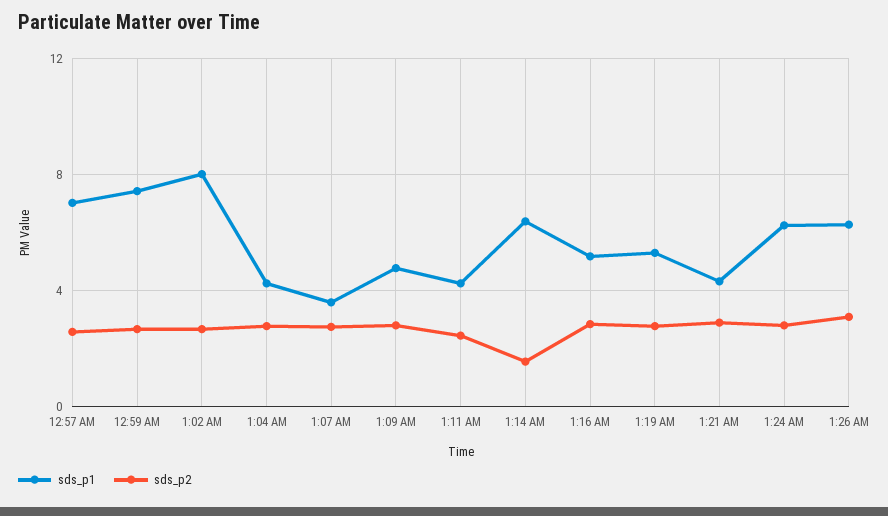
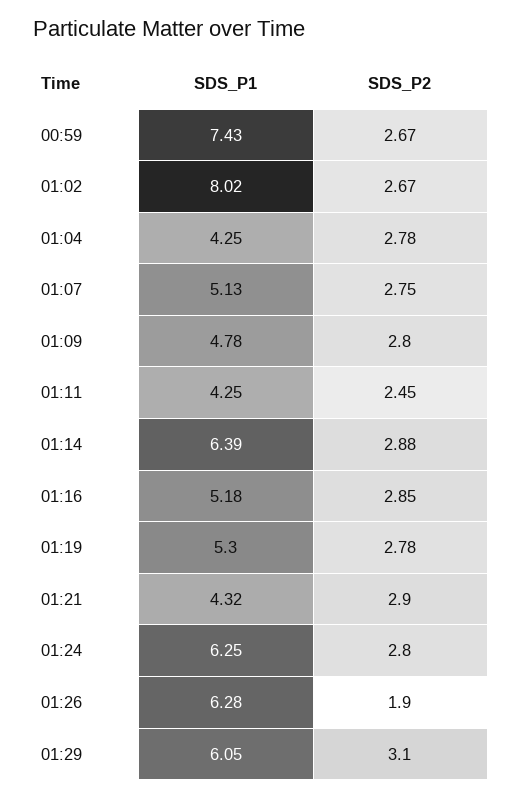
sds_p1, 12:57 AM: 7 -> none
sds_p2, 12:57 AM: 2.5 -> none
sds_p1, 1:07 AM: 3.5 -> 5.13
sds_p2, 1:14 AM: 1.5 -> 2.88
sds_p2, 1:26 AM: 3 -> 1.9
sds_p1, 01:29: none -> 6.05
sds_p2, 01:29: none -> 3.1

